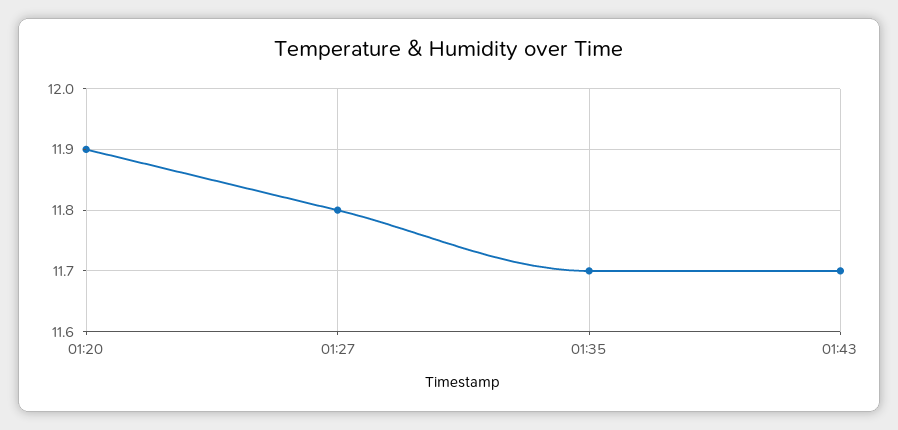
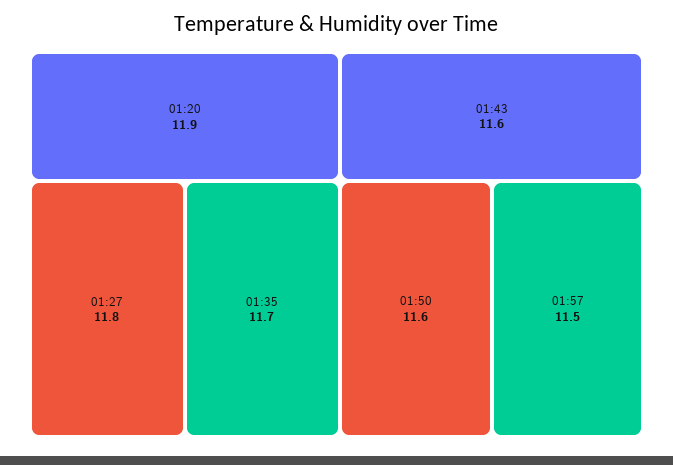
01:43: 11.7 -> 11.6
01:50: none -> 11.6
01:57: none -> 11.5

